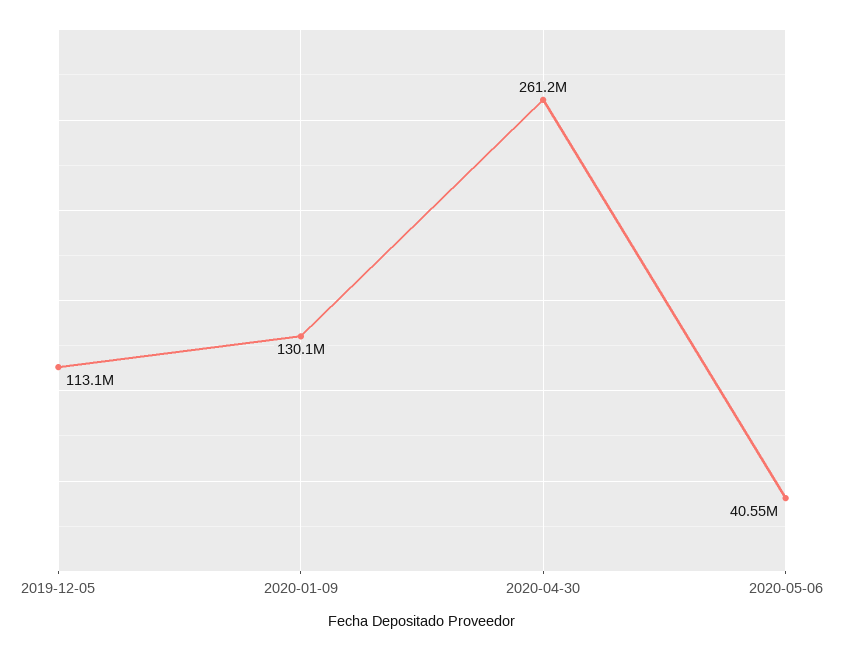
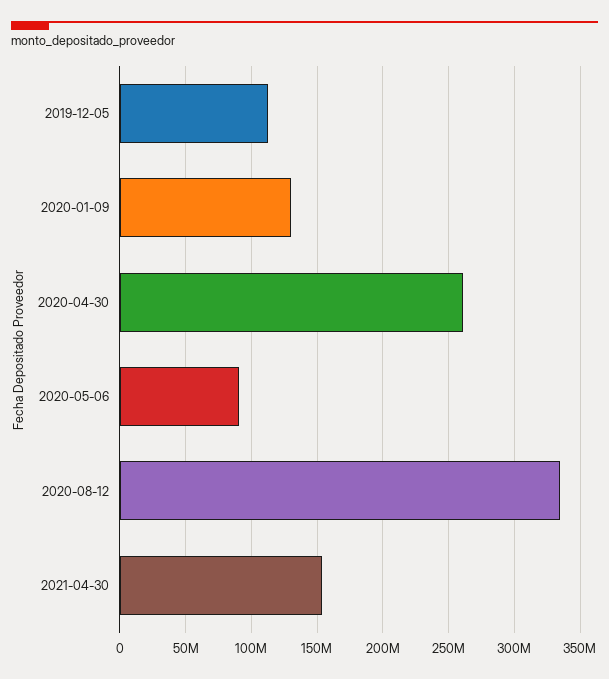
2020-05-06: 40550000 -> 90000000
2020-08-12: none -> 335000000
2021-04-30: none -> 155000000

